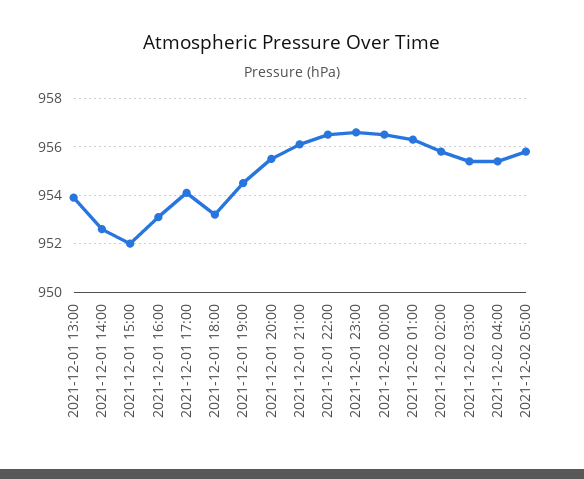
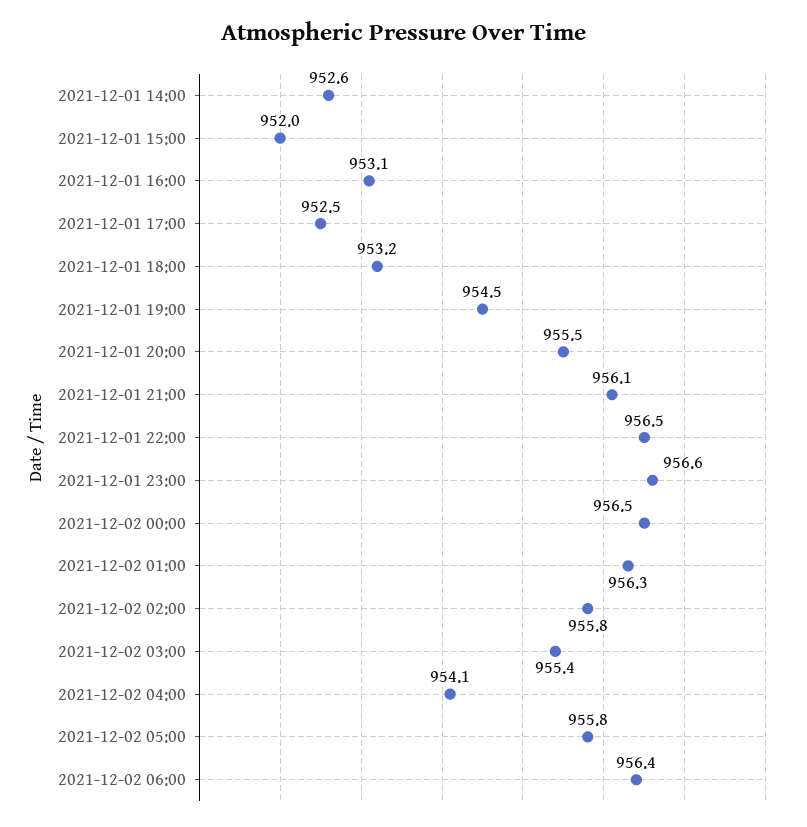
2021-12-01 13:00: 954 -> none
2021-12-01 17:00: 954 -> 952.5
2021-12-02 04:00: 955.5 -> 954.1
2021-12-02 06:00: none -> 956.4

